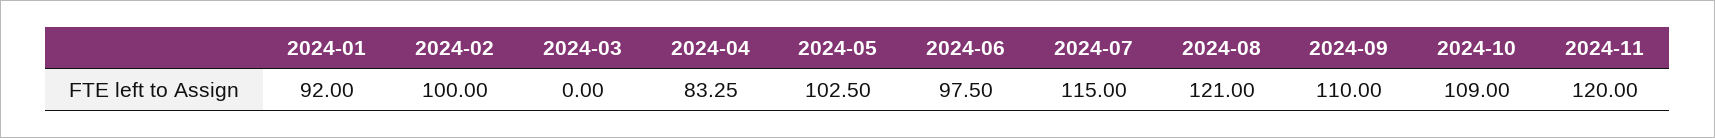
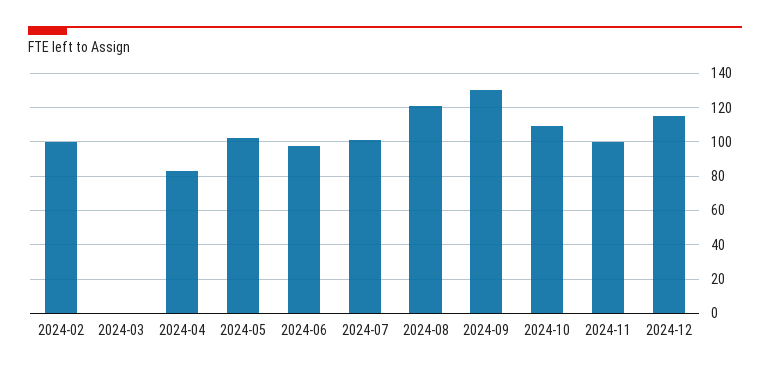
2024-01: 92 -> none
2024-07: 115 -> 100
2024-09: 110 -> 130
2024-11: 120 -> 100
2024-12: none -> 115

